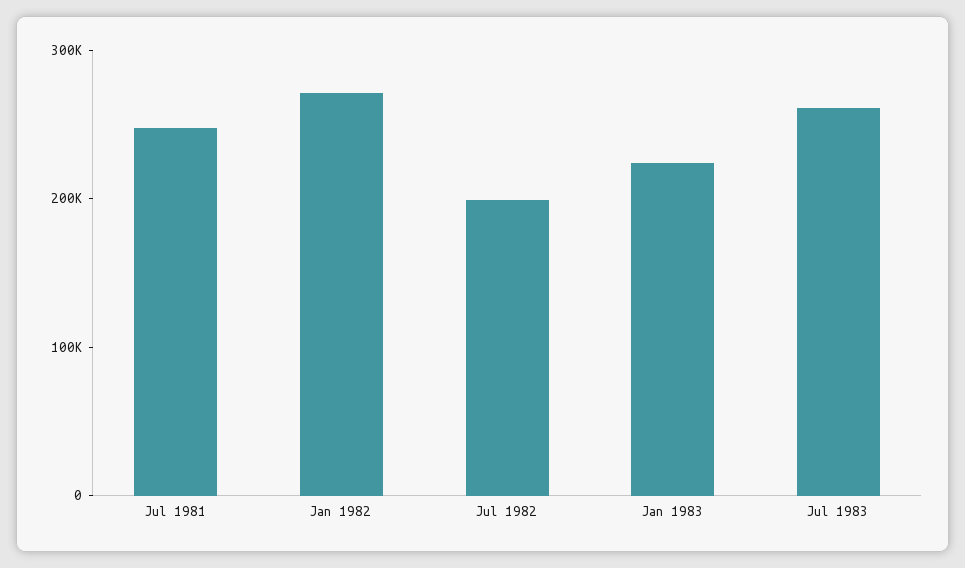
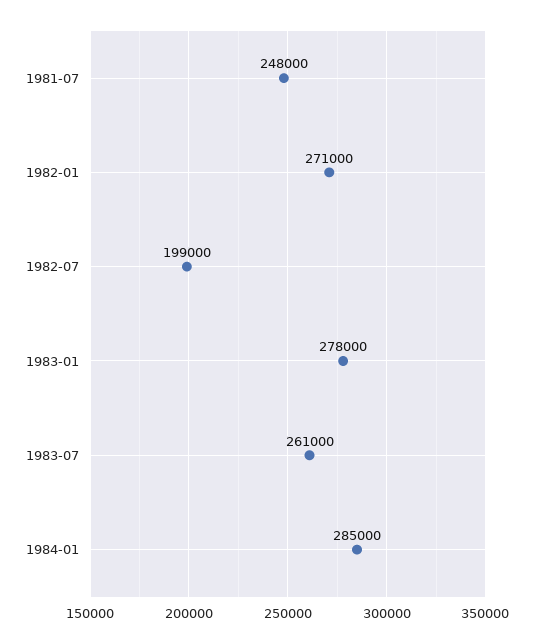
Jan 1983: 220000 -> 278000
1984-01: none -> 285000

